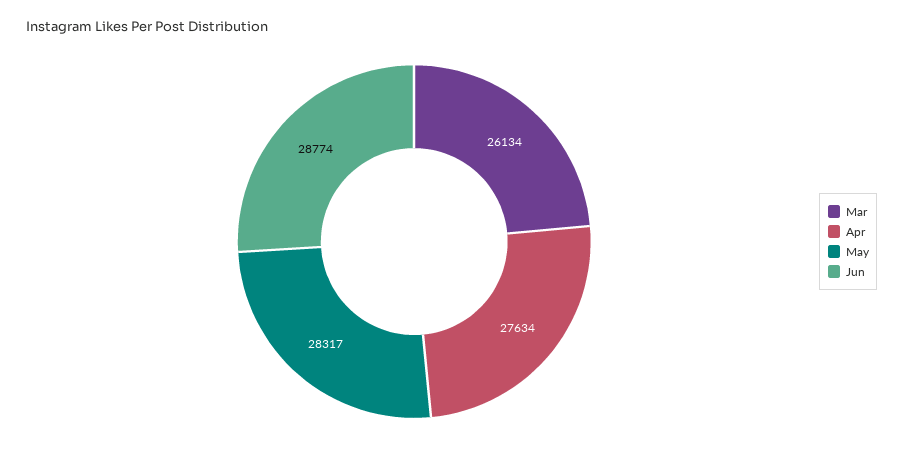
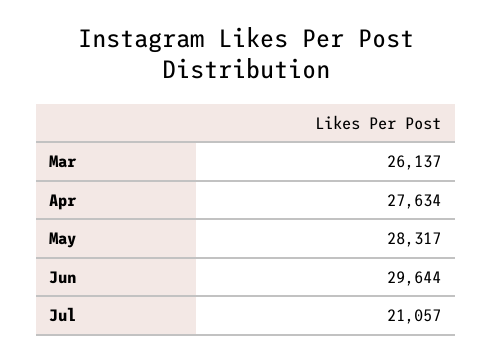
Mar: 26134 -> 26137
Jun: 28774 -> 29644
Jul: none -> 21057

